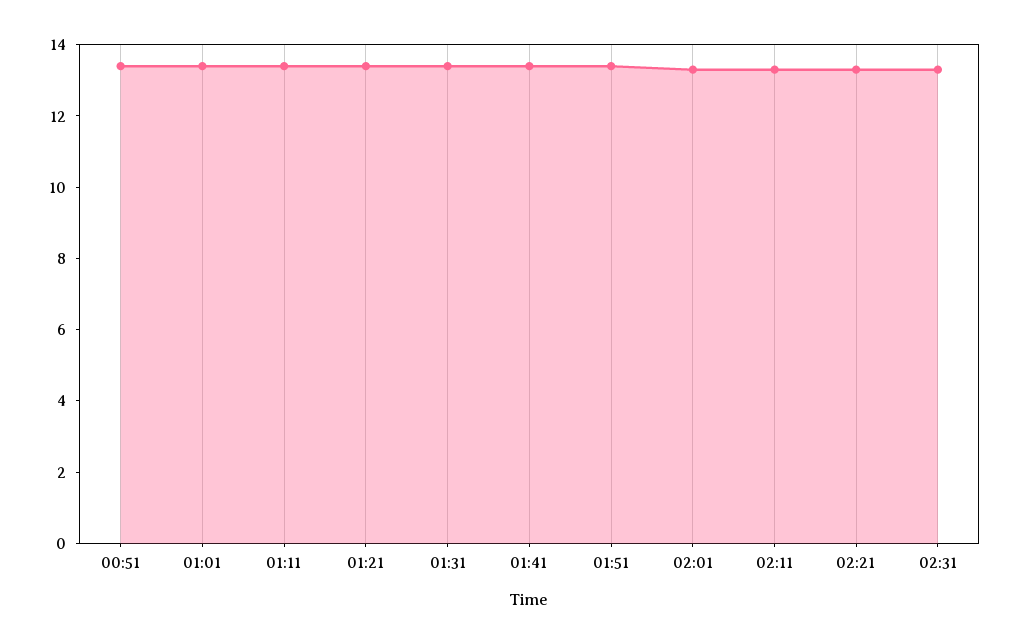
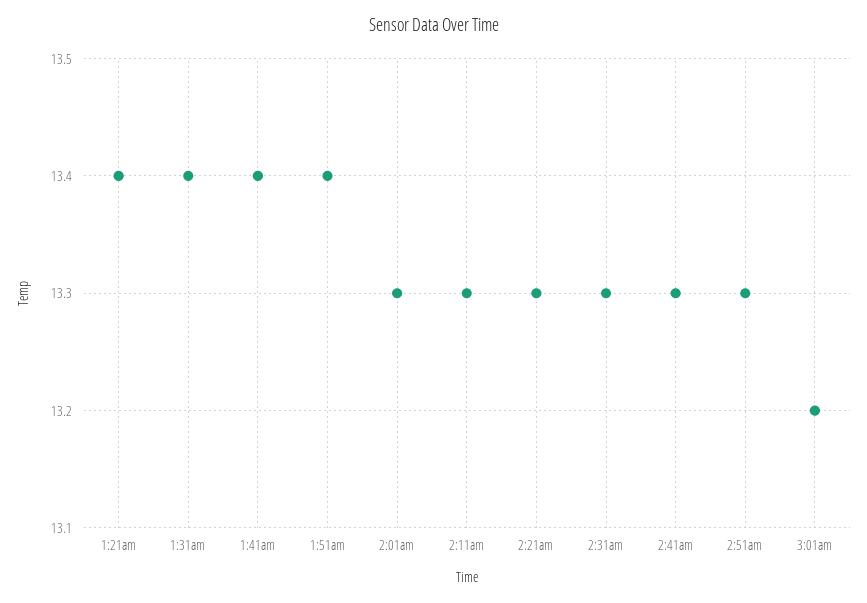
00:51: 13.5 -> none
01:01: 13.5 -> none
01:11: 13.5 -> none
2:41am: none -> 13.3
2:51am: none -> 13.3
3:01am: none -> 13.2

